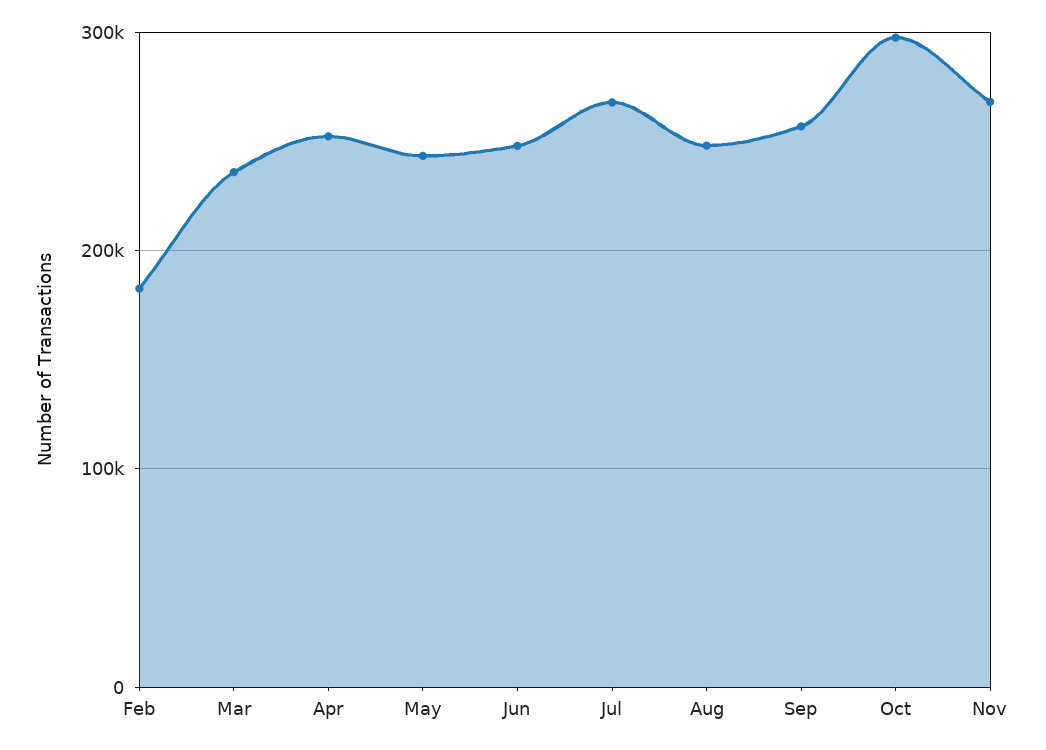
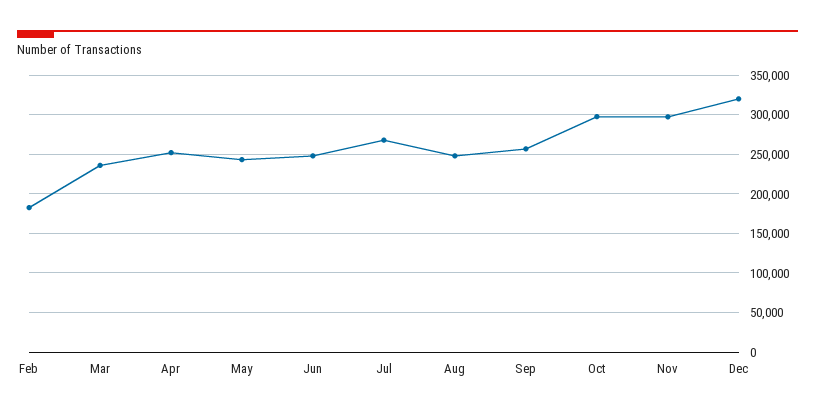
Nov: 270000 -> 300000
Dec: none -> 320000

